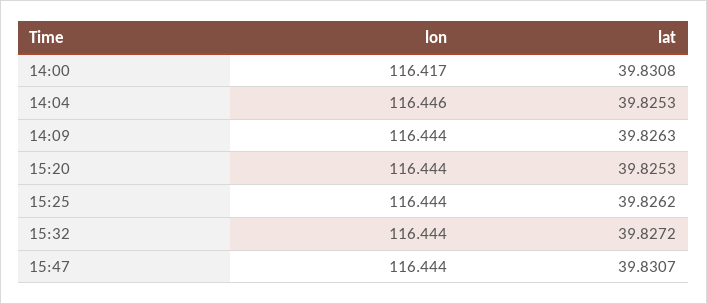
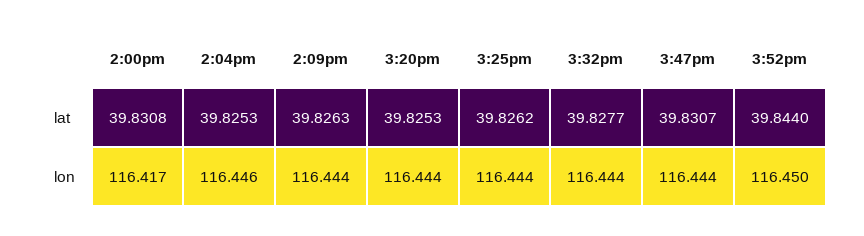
lat, 15:32: 39.8272 -> 39.8277
lat, 3:52pm: none -> 39.844
lon, 3:52pm: none -> 116.45

